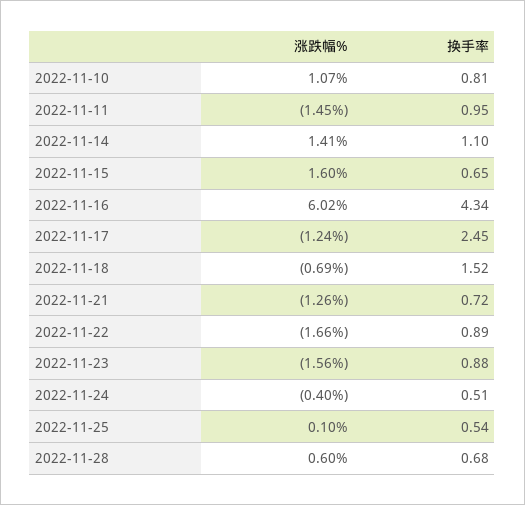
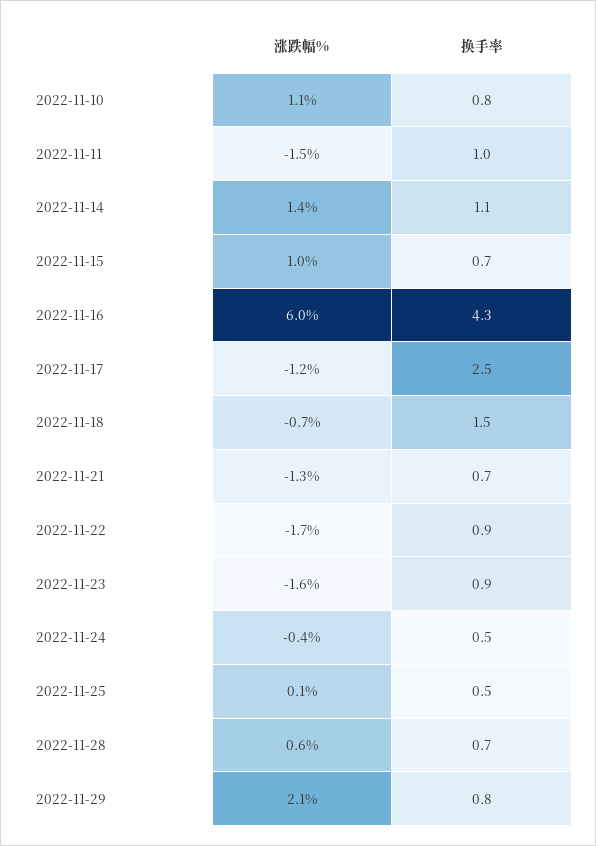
涨跌幅%, 2022-11-15: 1.6 -> 1
涨跌幅%, 2022-11-29: none -> 2.1
换手率, 2022-11-29: none -> 0.8

